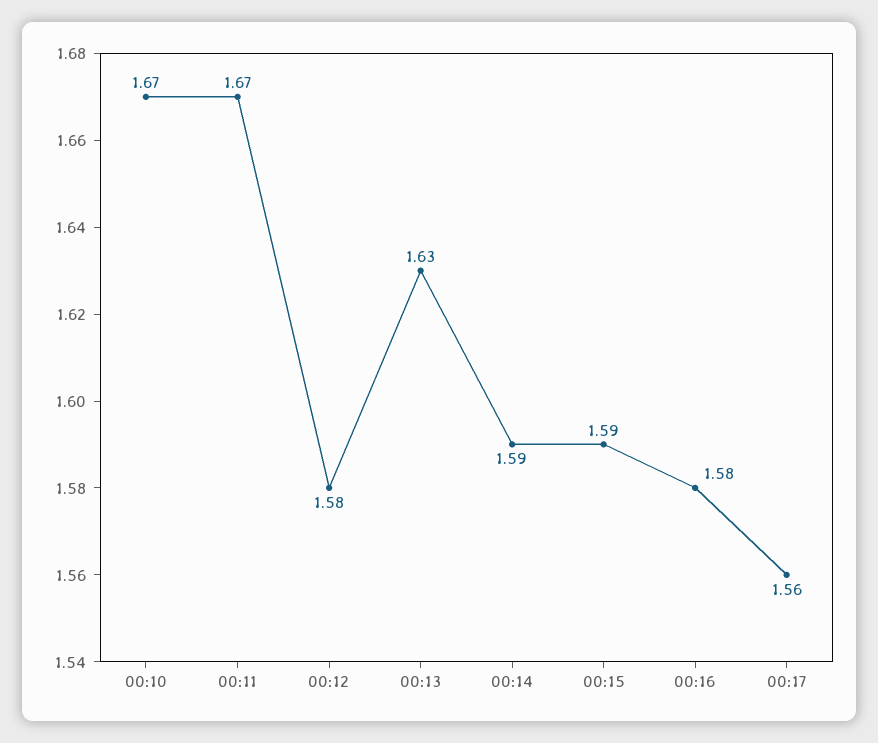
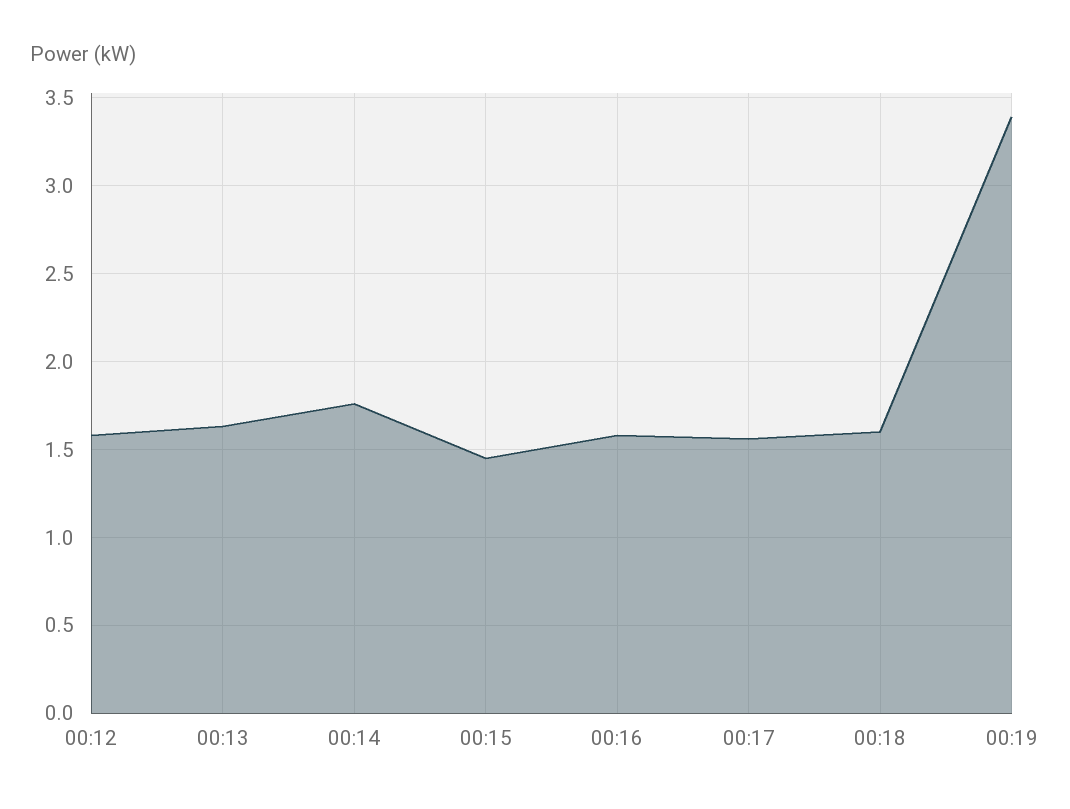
00:10: 1.67 -> none
00:11: 1.67 -> none
00:14: 1.59 -> 1.75
00:15: 1.59 -> 1.45
00:18: none -> 1.6
00:19: none -> 3.4

